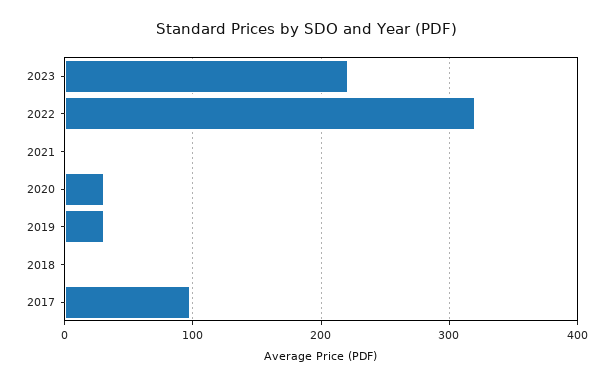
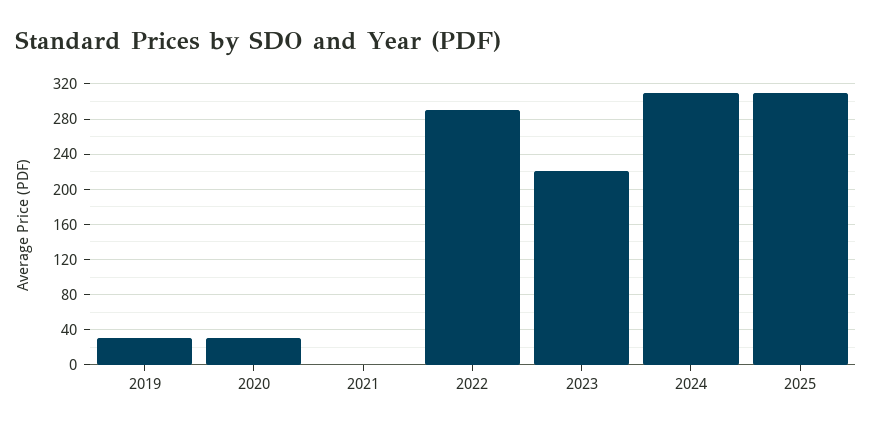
2022: 320 -> 290
2018: 0 -> none
2017: 100 -> none
2024: none -> 310
2025: none -> 310

